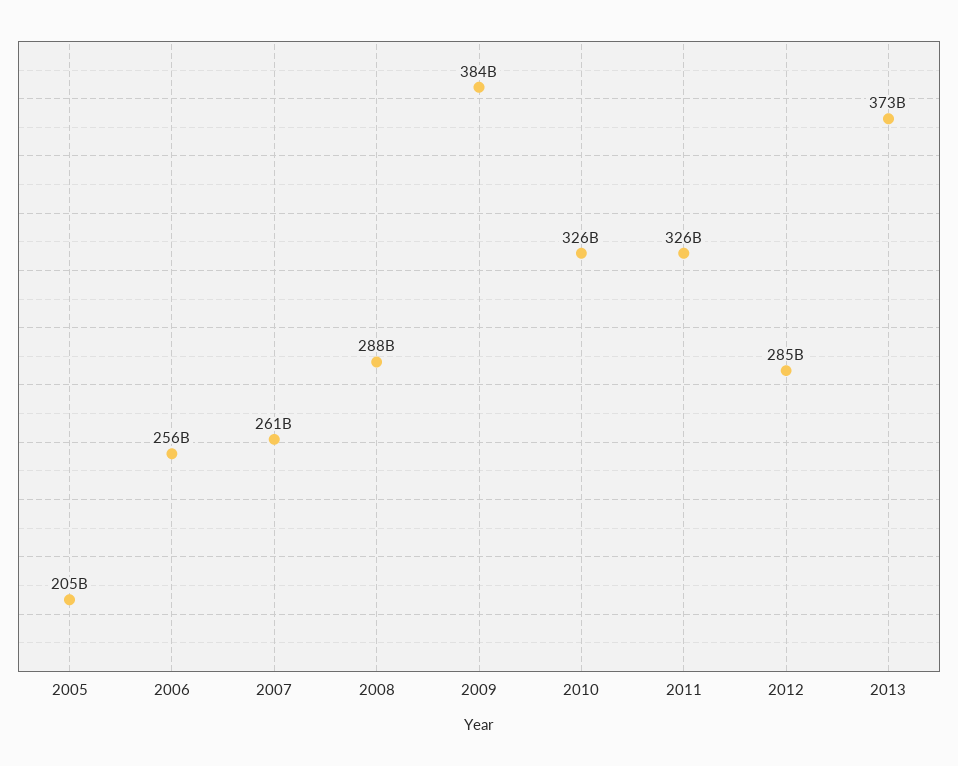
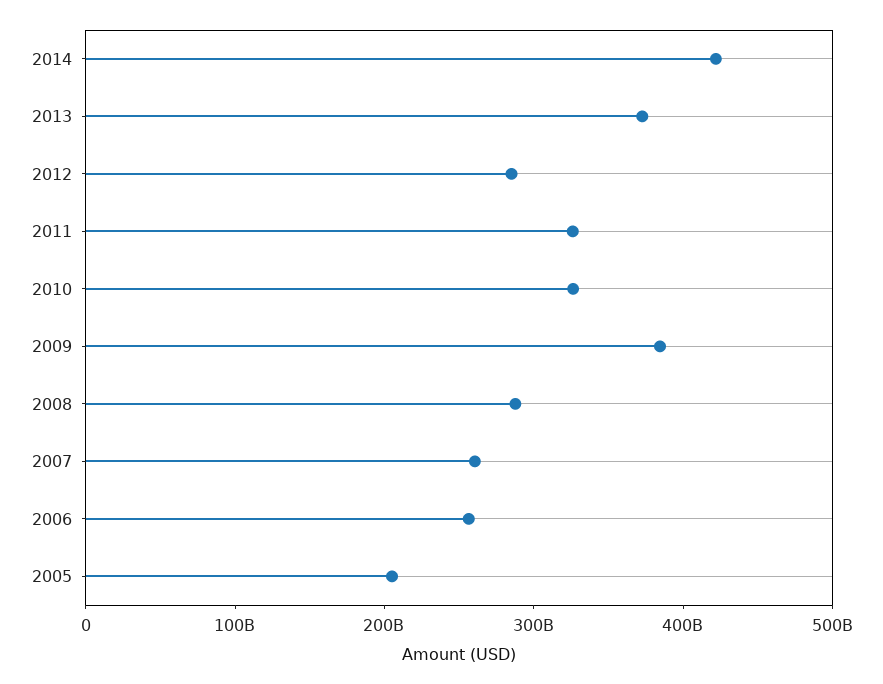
2014: none -> 420000000000

